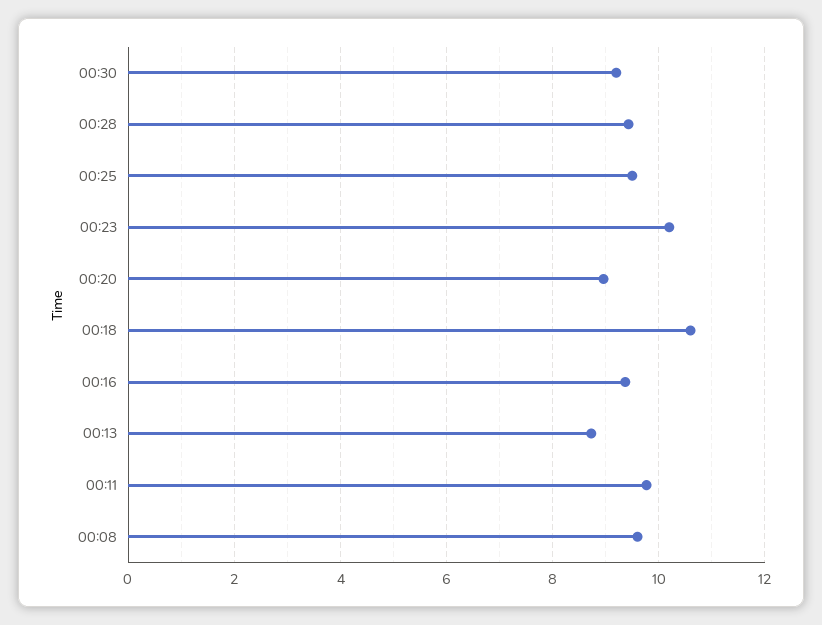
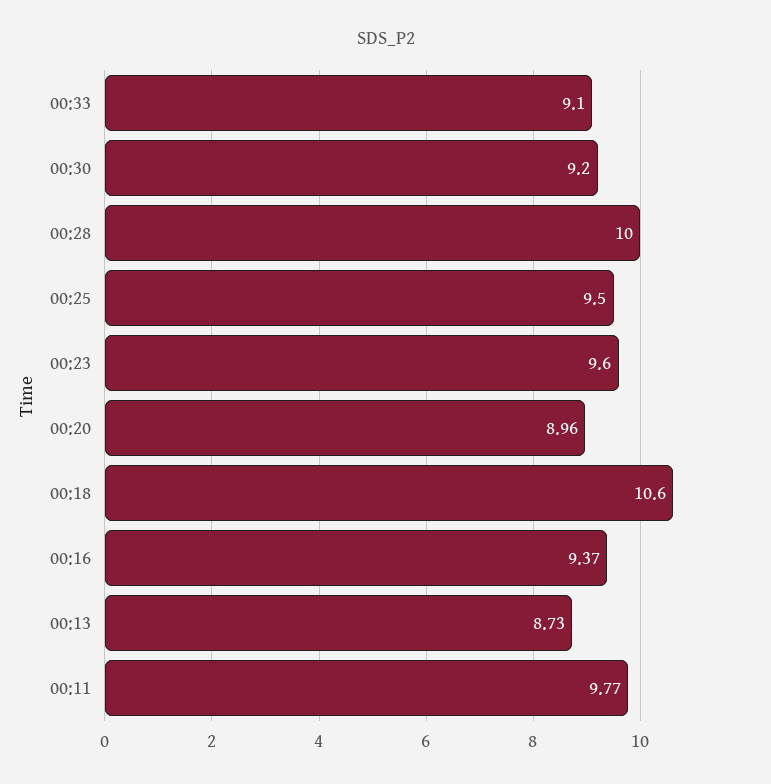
00:28: 9.4 -> 10
00:23: 10.2 -> 9.6
00:08: 9.6 -> none
00:33: none -> 9.1

